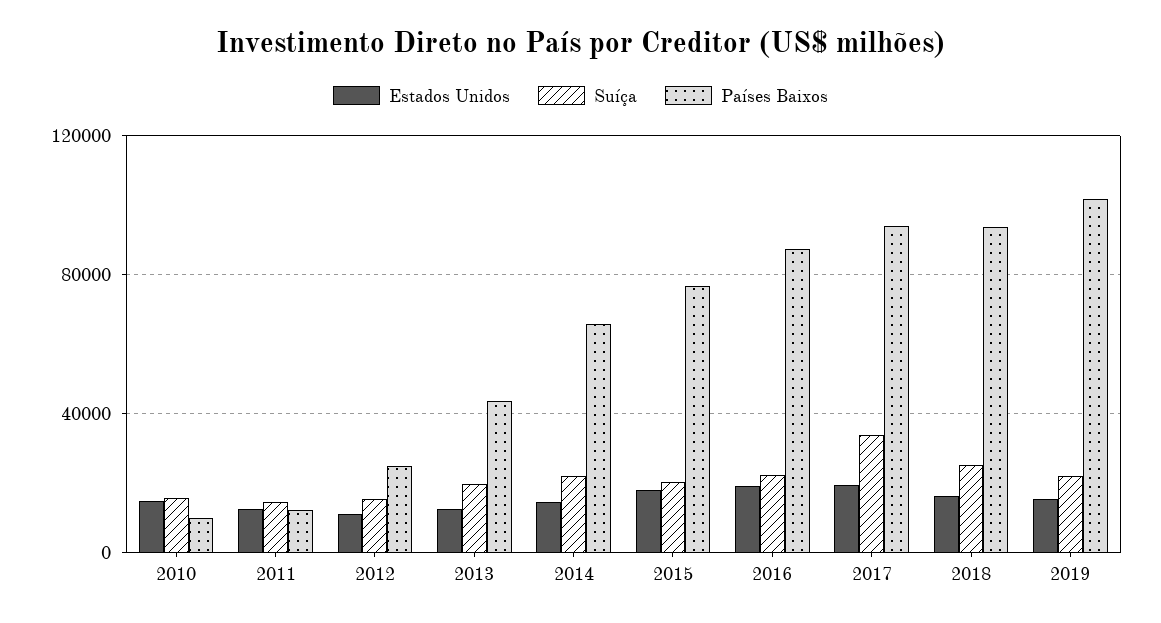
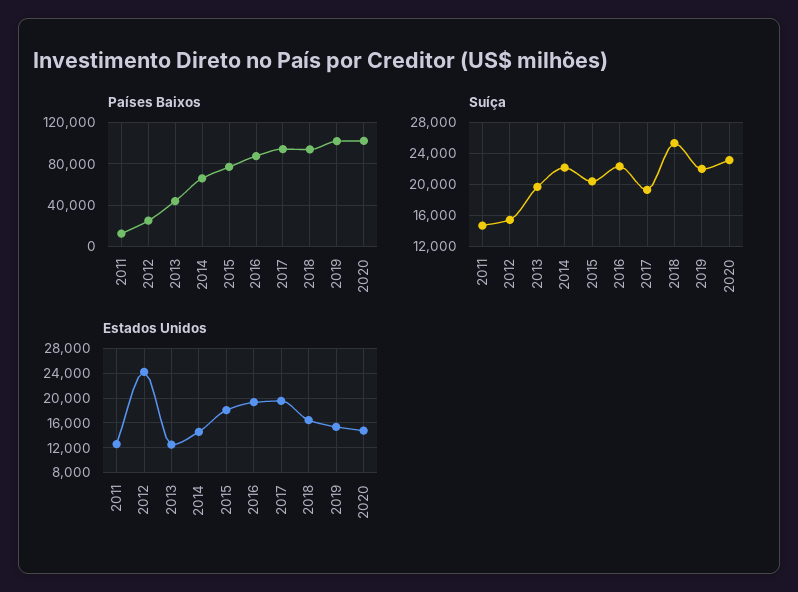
Estados Unidos, 2010: 15000 -> none
Suíça, 2010: 15000 -> none
Países Baixos, 2010: 10000 -> none
Estados Unidos, 2012: 10000 -> 24000
Suíça, 2017: 35000 -> 19000
Países Baixos, 2020: none -> 100000
Suíça, 2020: none -> 23000
Estados Unidos, 2020: none -> 15000

